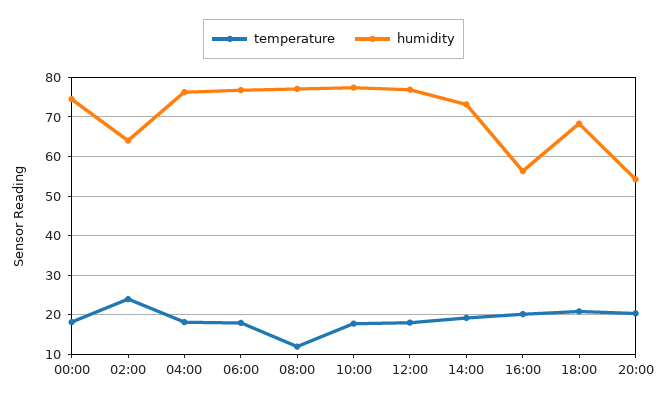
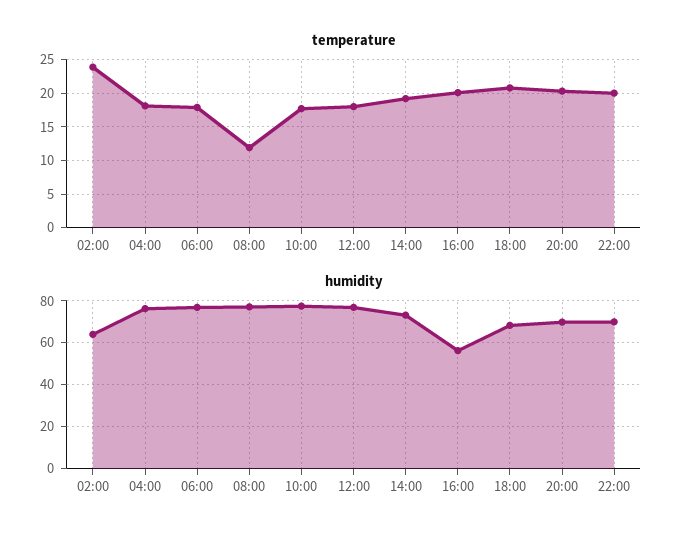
temperature, 00:00: 18 -> none
humidity, 00:00: 74 -> none
humidity, 20:00: 54 -> 70
temperature, 22:00: none -> 20
humidity, 22:00: none -> 70

